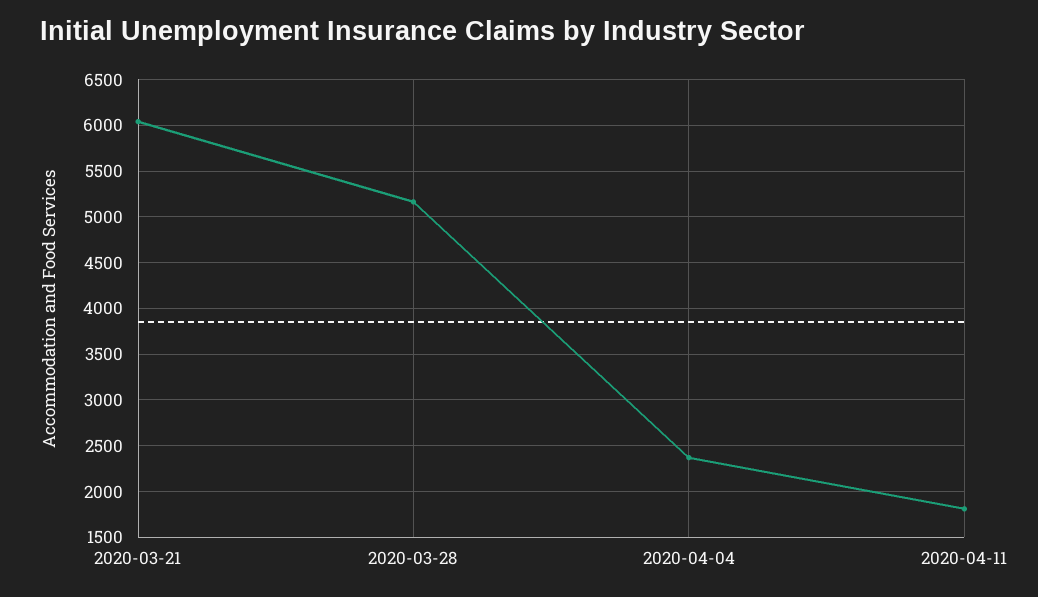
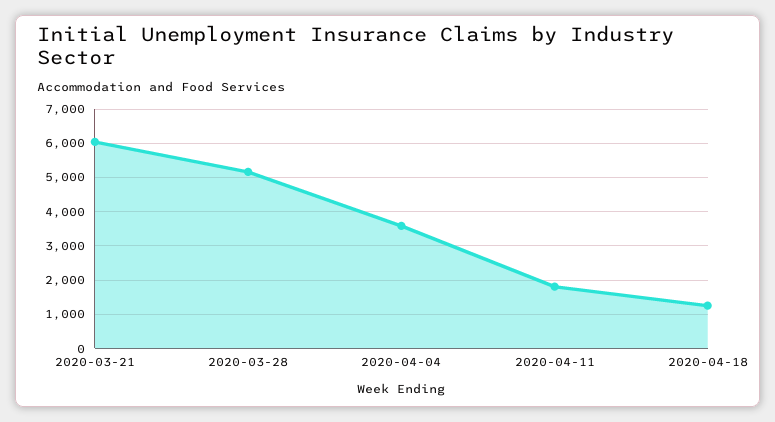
2020-04-04: 2400 -> 3600
2020-04-18: none -> 1200

